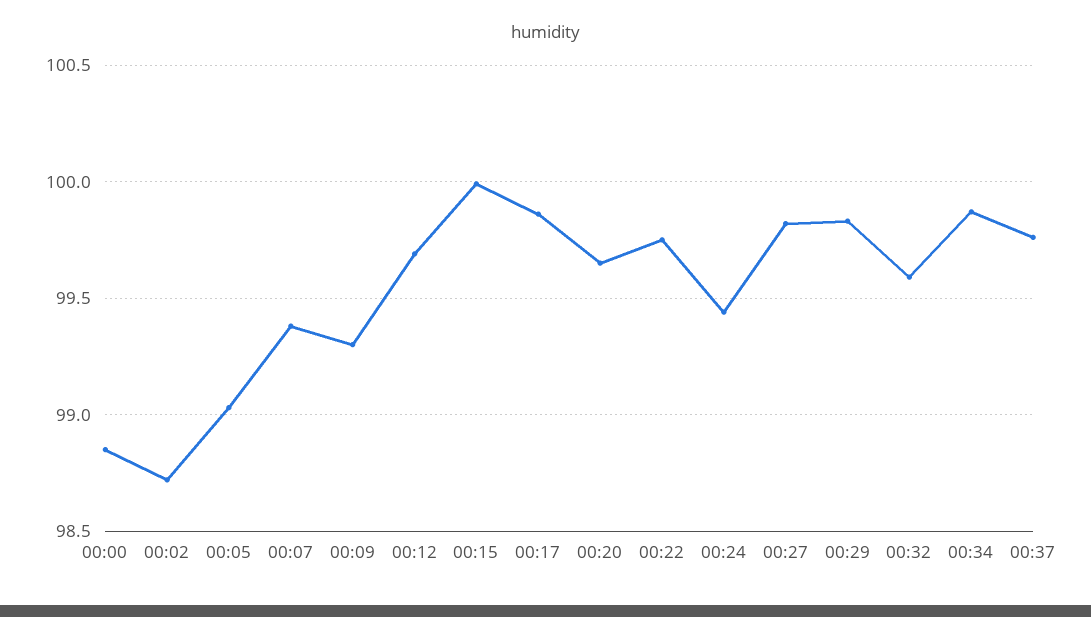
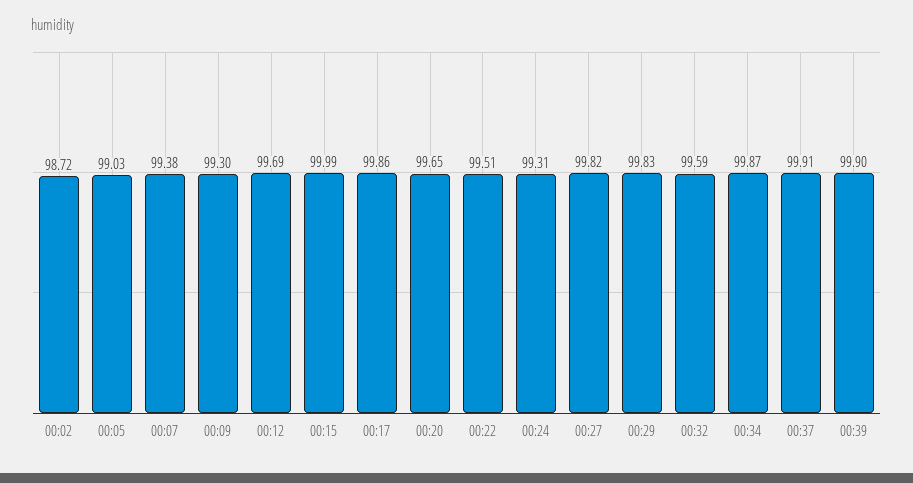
00:00: 98.85 -> none
00:22: 99.75 -> 99.51
00:24: 99.45 -> 99.31
00:37: 99.75 -> 99.91
00:39: none -> 99.9

